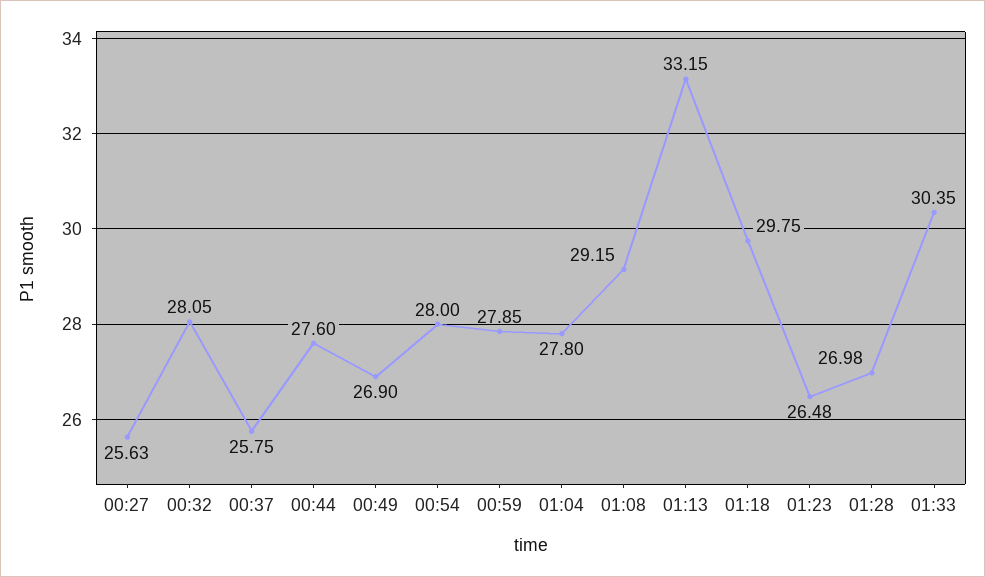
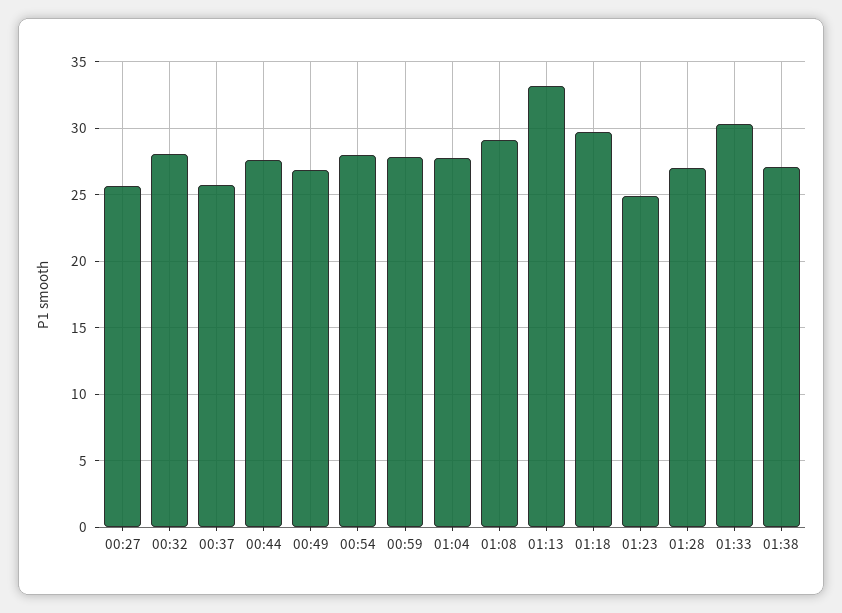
01:23: 26.48 -> 25
01:38: none -> 27

